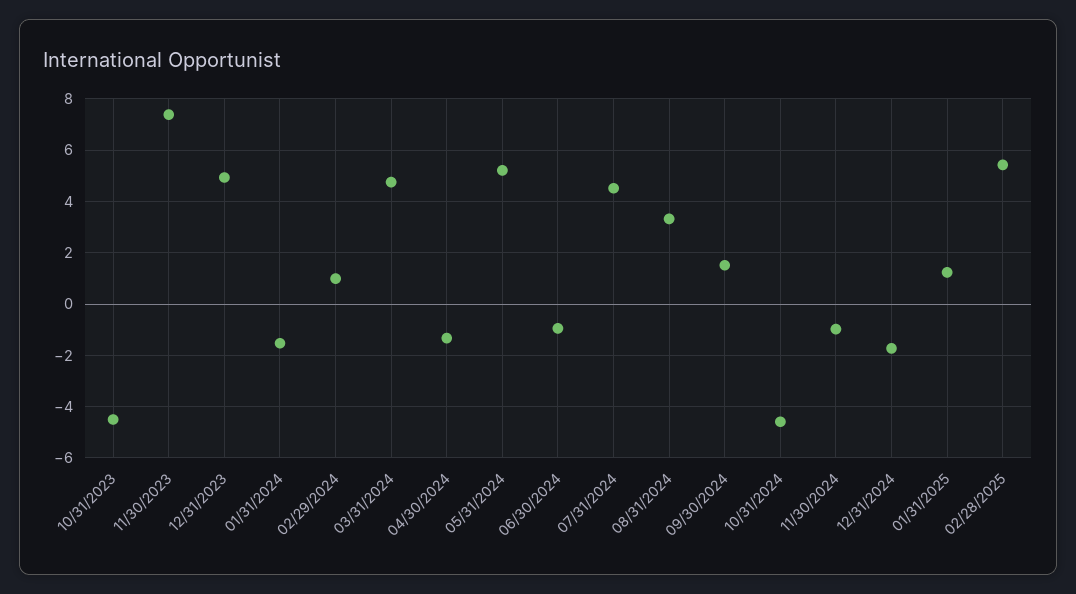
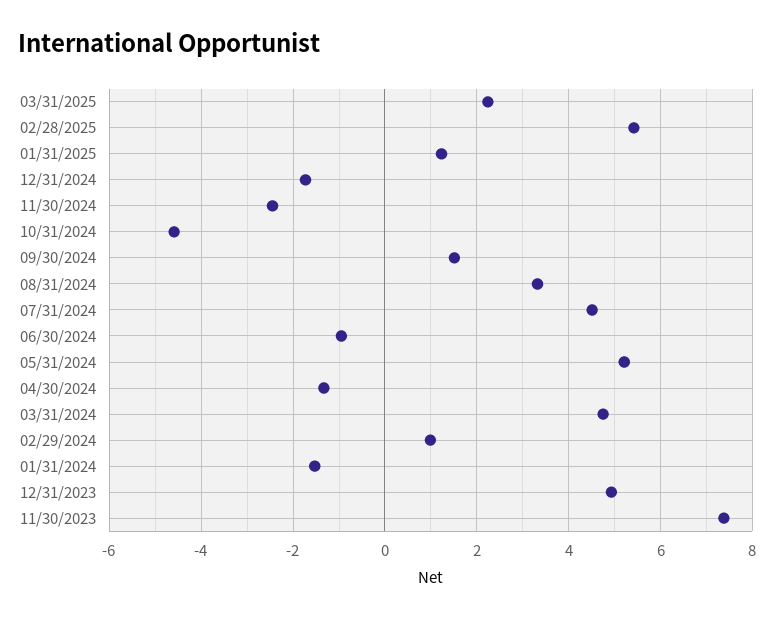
10/31/2023: -4.5 -> none
11/30/2024: -1 -> -2.4
03/31/2025: none -> 2.2

